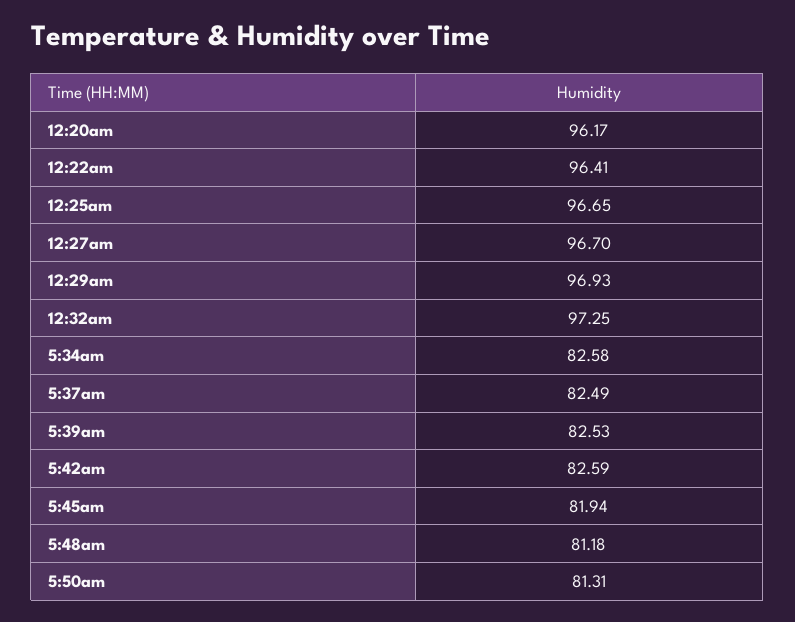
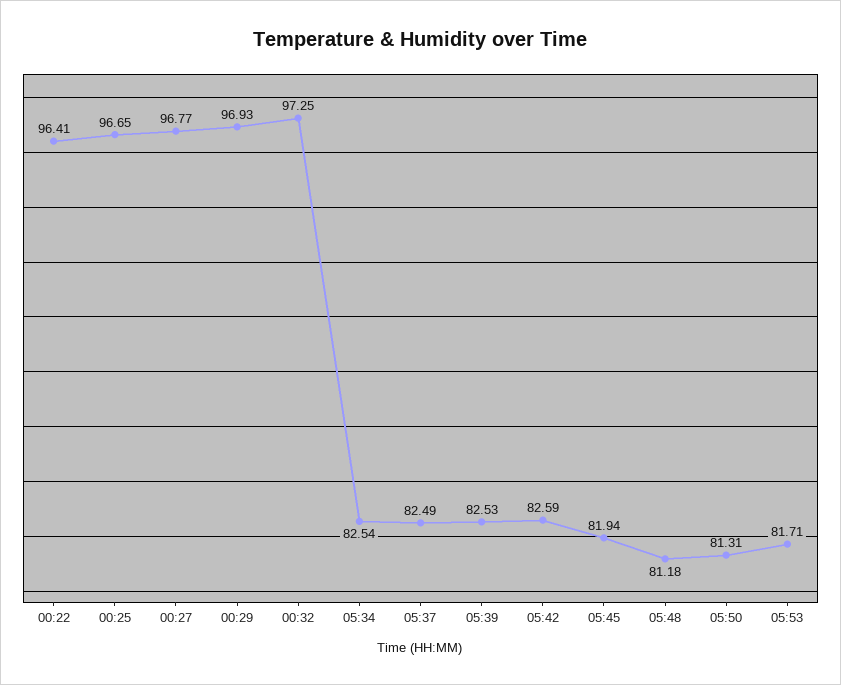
12:20am: 96.17 -> none
12:27am: 96.7 -> 96.77
5:34am: 82.58 -> 82.54
05:53: none -> 81.71

